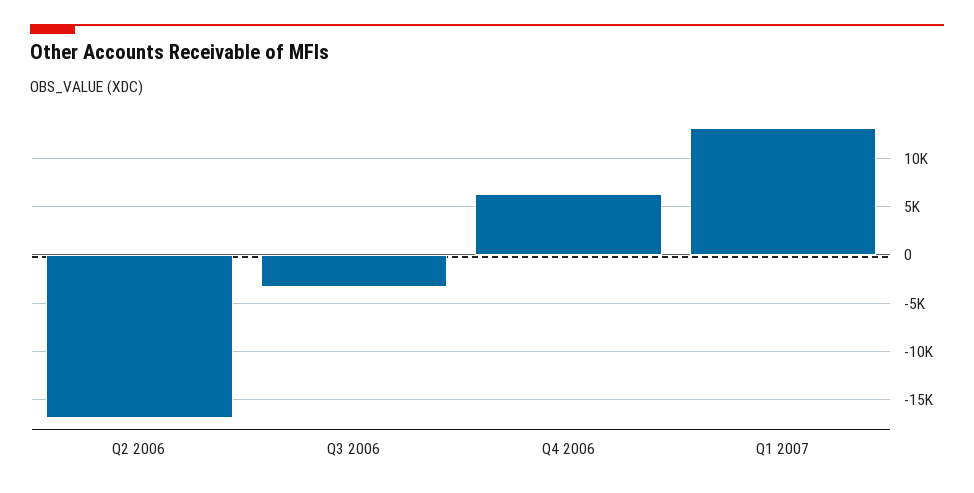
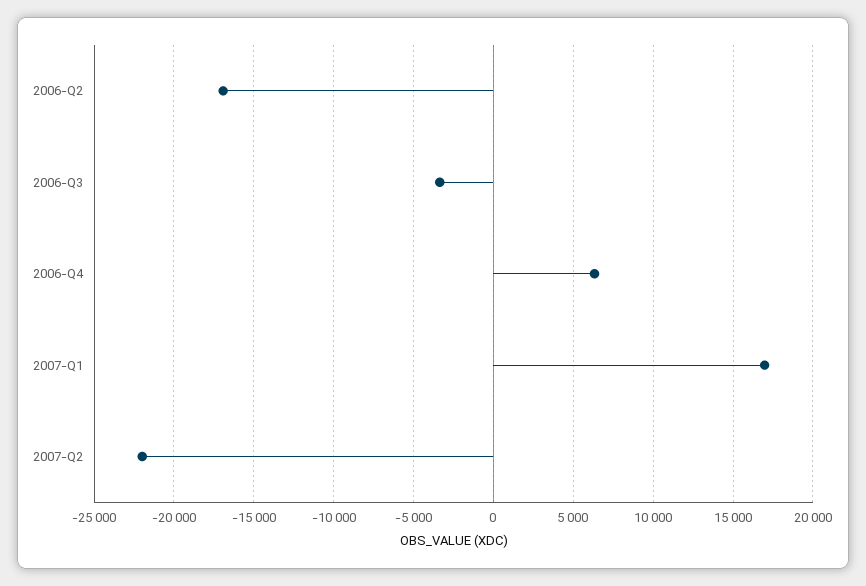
Q1 2007: 13000 -> 17000
2007-Q2: none -> -22000

